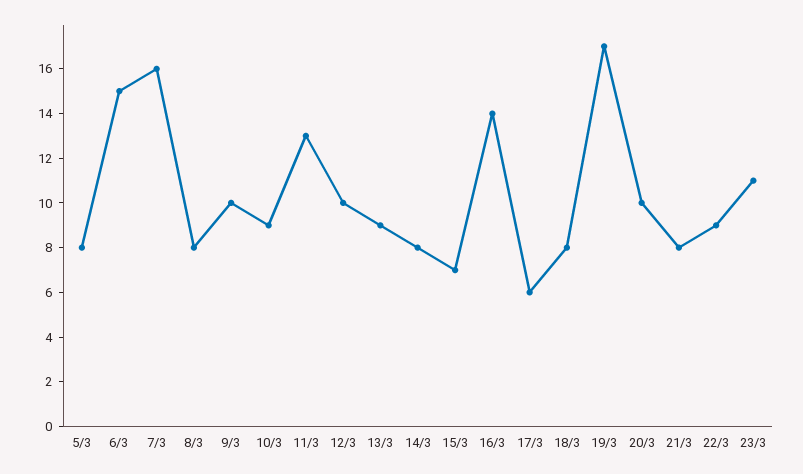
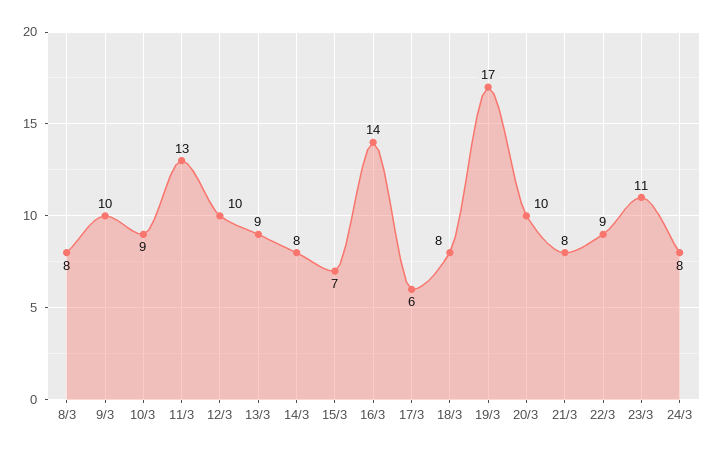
5/3: 8 -> none
6/3: 15 -> none
7/3: 16 -> none
24/3: none -> 8

